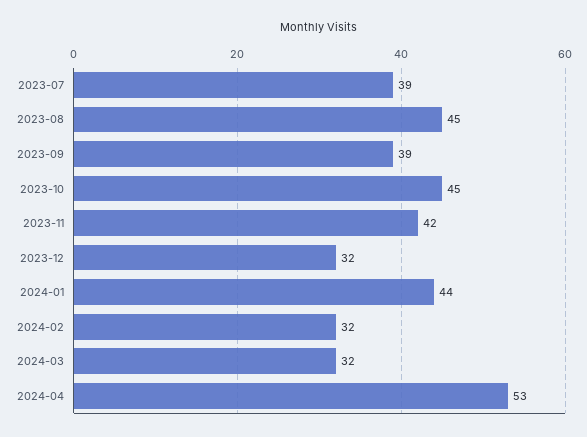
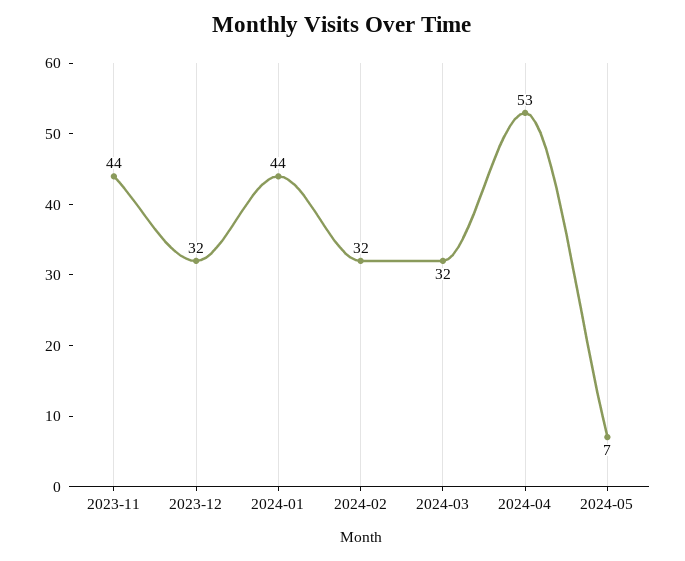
2023-07: 39 -> none
2023-08: 45 -> none
2023-09: 39 -> none
2023-10: 45 -> none
2023-11: 42 -> 44
2024-05: none -> 7

